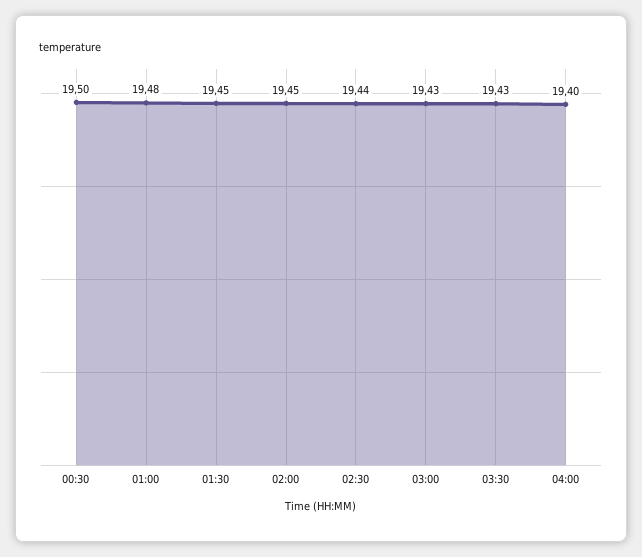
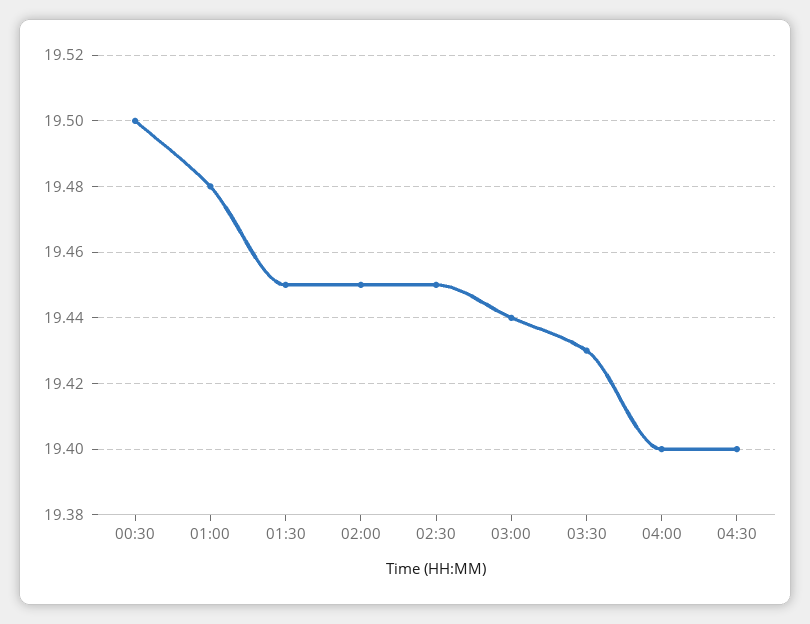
02:30: 19.44 -> 19.45
03:00: 19.43 -> 19.44
04:30: none -> 19.4

